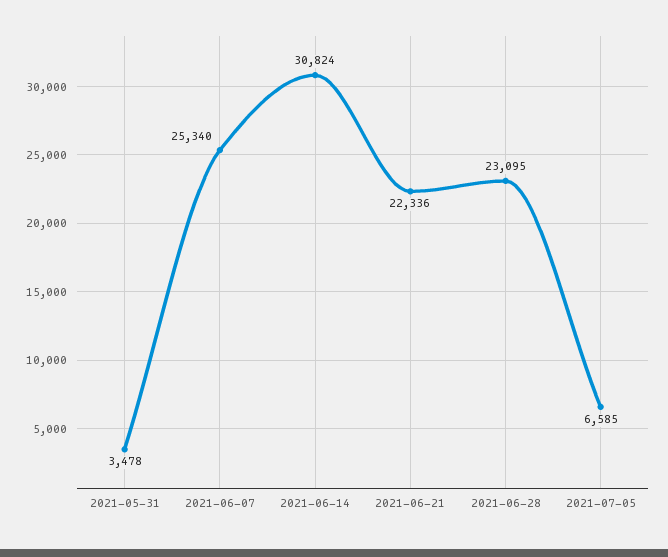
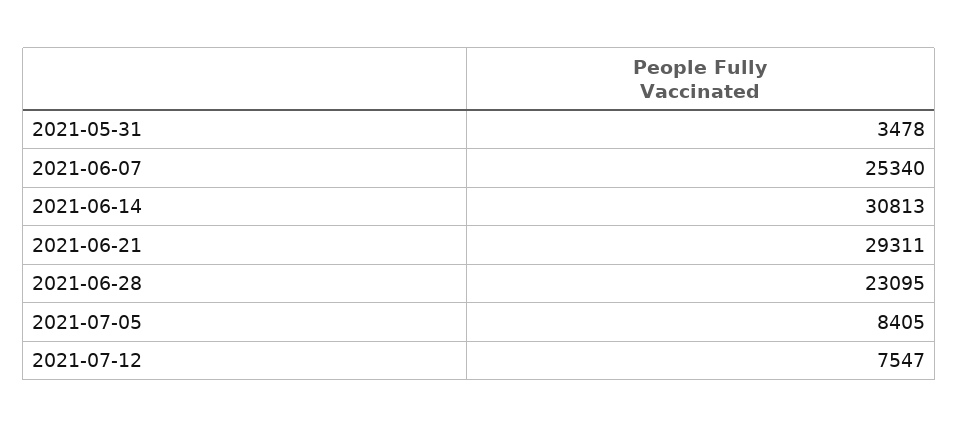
2021-06-14: 30824 -> 30813
2021-06-21: 22336 -> 29311
2021-07-05: 6585 -> 8405
2021-07-12: none -> 7547

